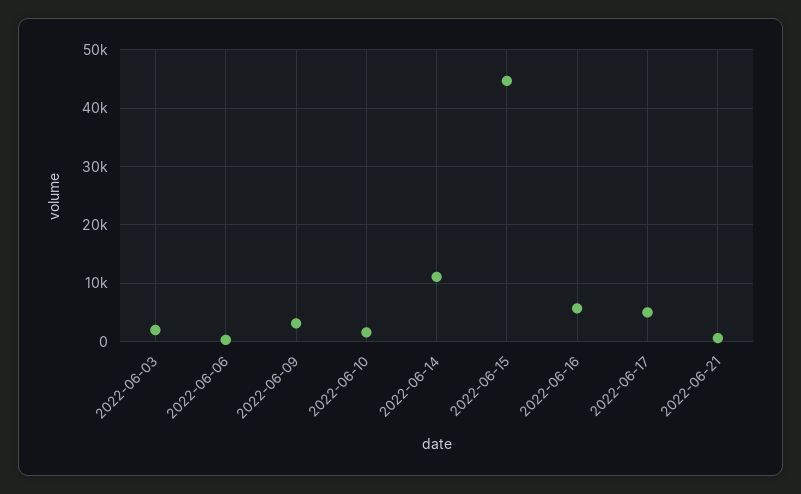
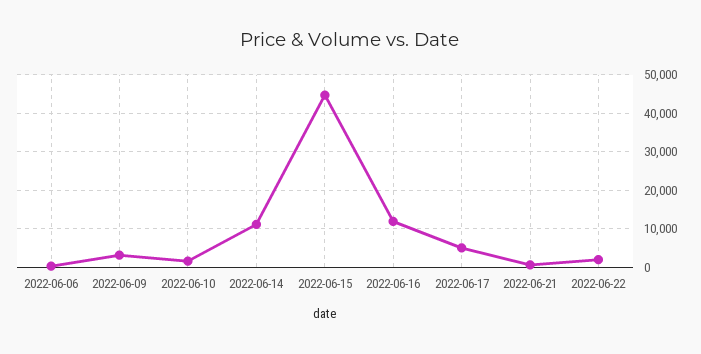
2022-06-03: 2000 -> none
2022-06-16: 6000 -> 12000
2022-06-22: none -> 2000

